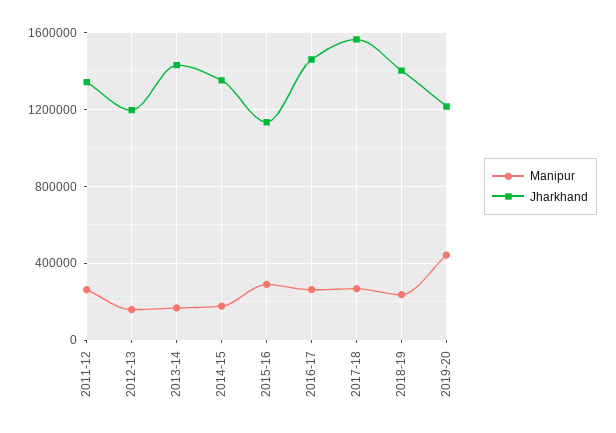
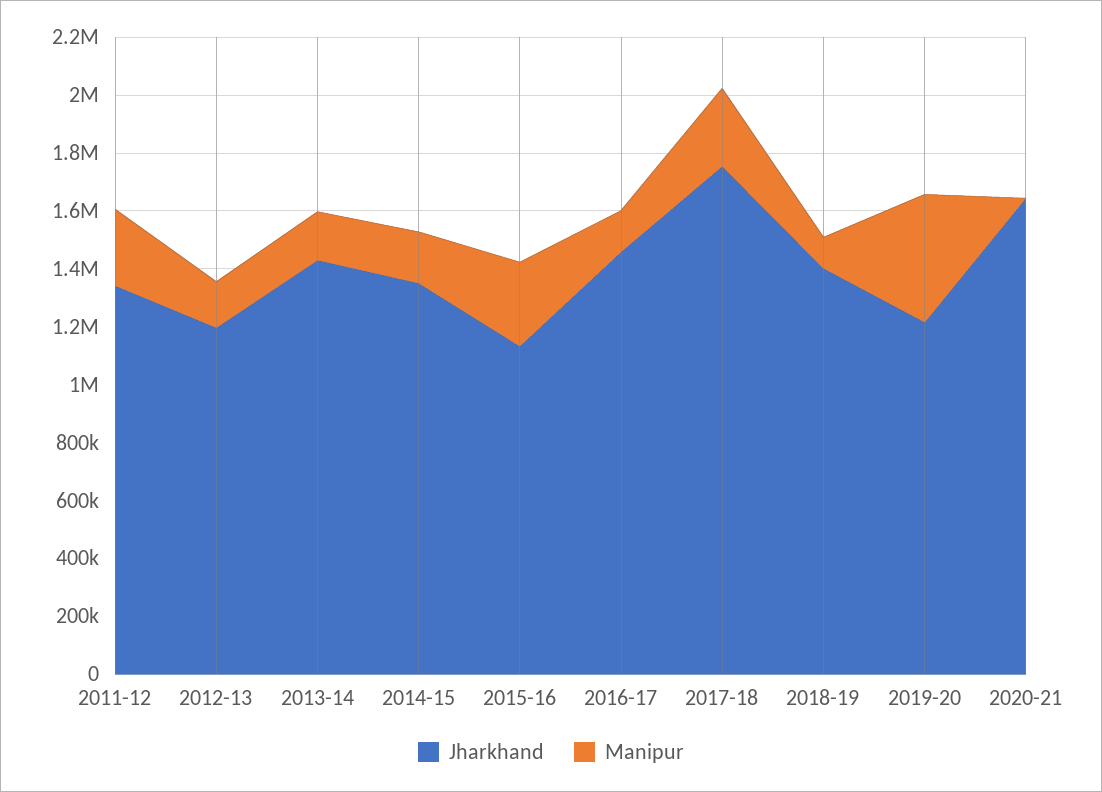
Manipur, 2016-17: 250000 -> 150000
Jharkhand, 2017-18: 1550000 -> 1750000
Manipur, 2018-19: 250000 -> 100000
Jharkhand, 2020-21: none -> 1650000
Manipur, 2020-21: none -> 0

